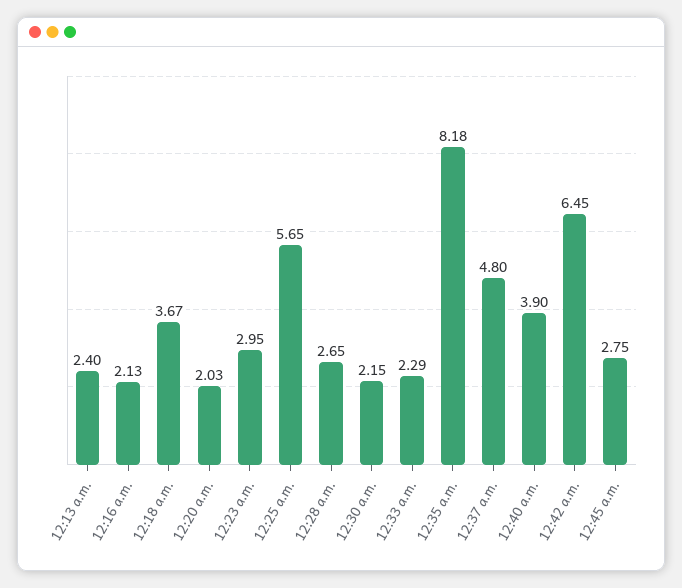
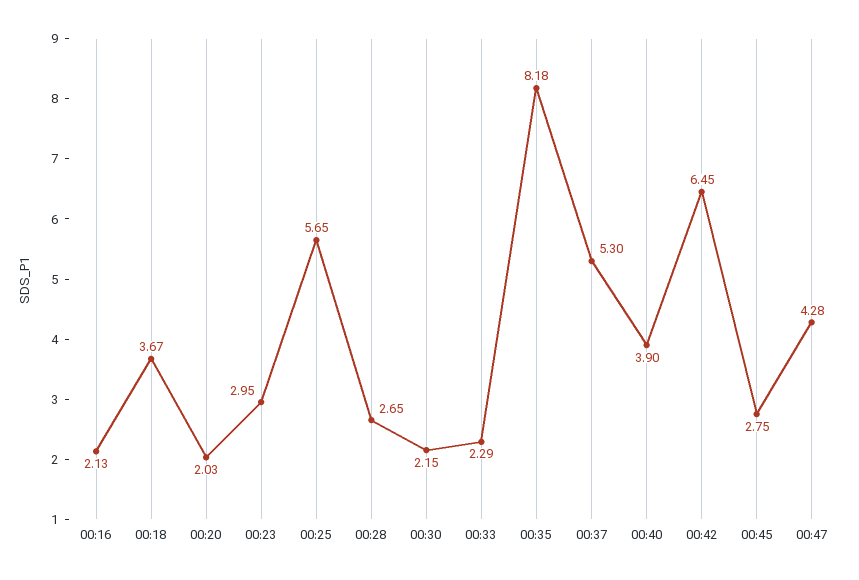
12:13 a.m.: 2.4 -> none
12:37 a.m.: 4.8 -> 5.3
00:47: none -> 4.28

